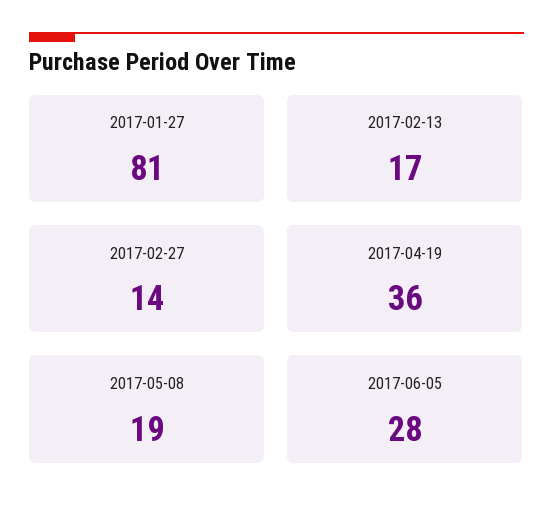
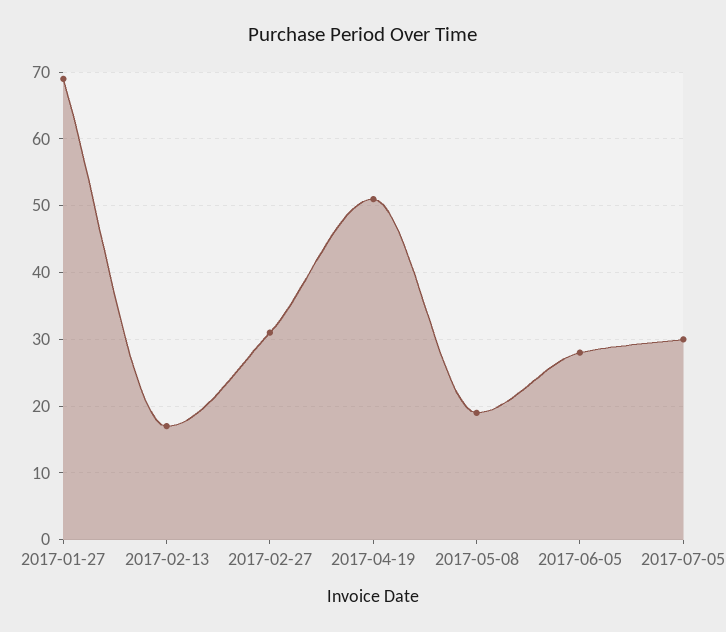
2017-01-27: 81 -> 69
2017-02-27: 14 -> 31
2017-04-19: 36 -> 51
2017-07-05: none -> 30

